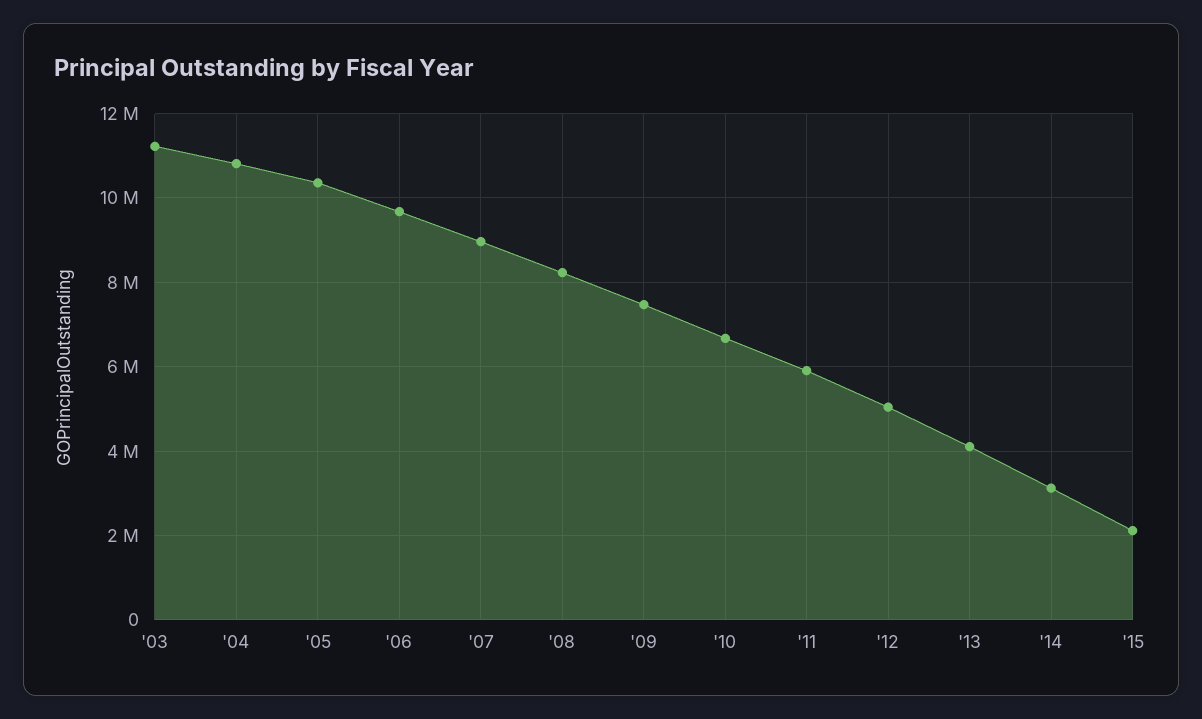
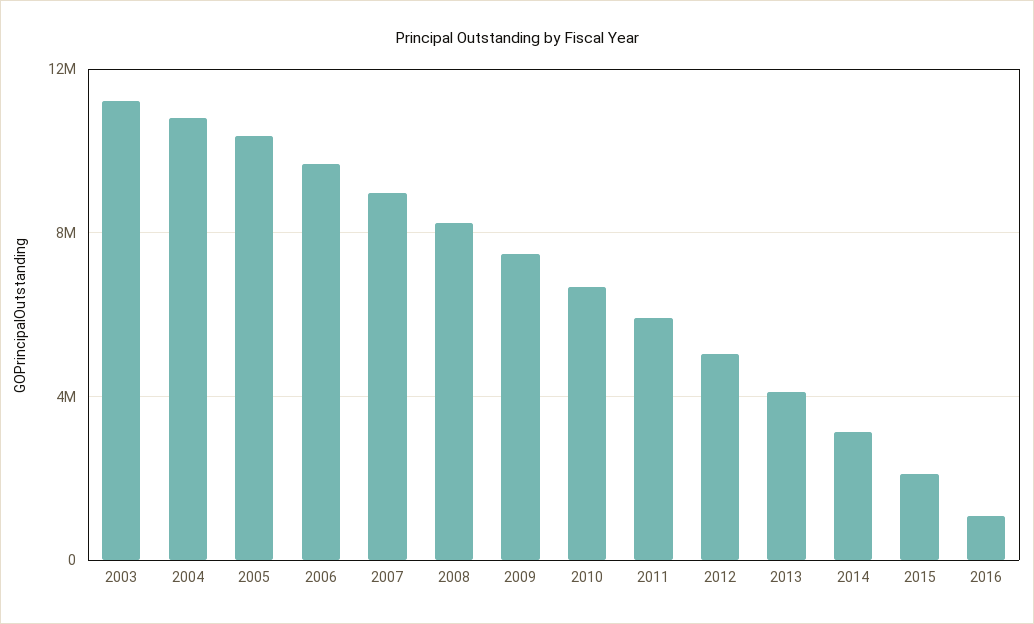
2016: none -> 1000000

